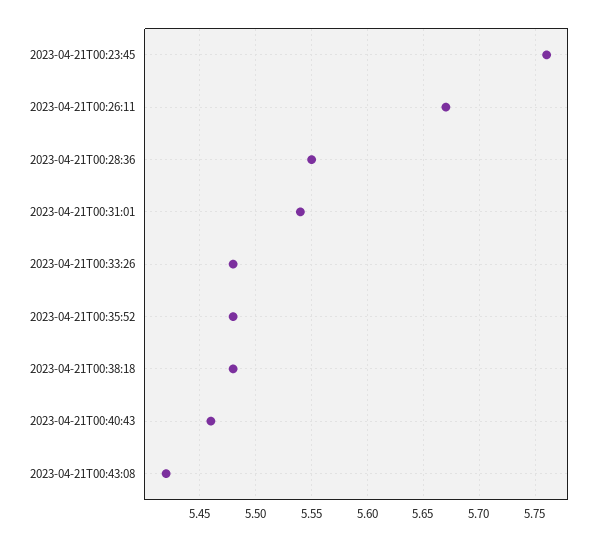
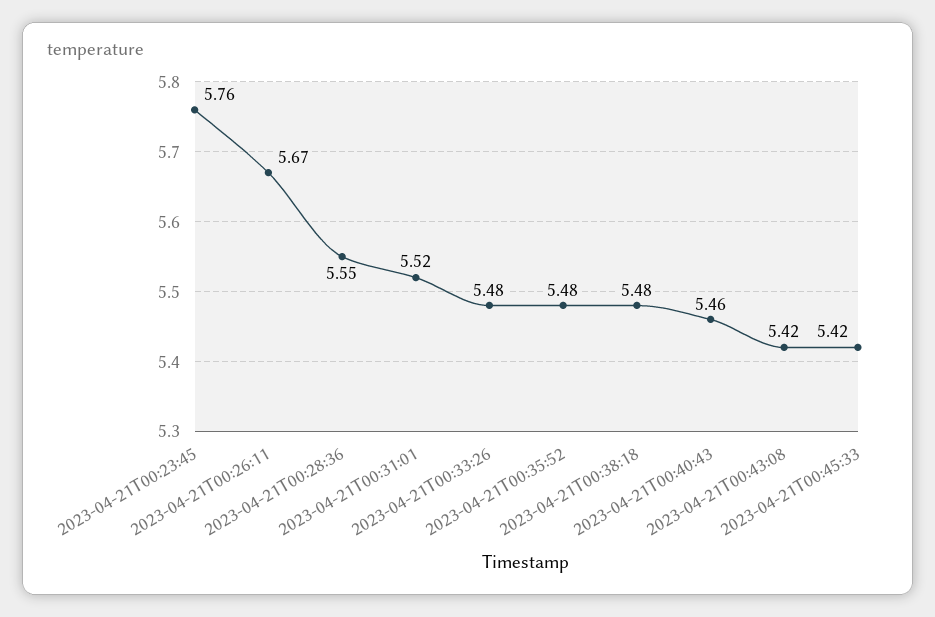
2023-04-21T00:31:01: 5.54 -> 5.52
2023-04-21T00:45:33: none -> 5.42

